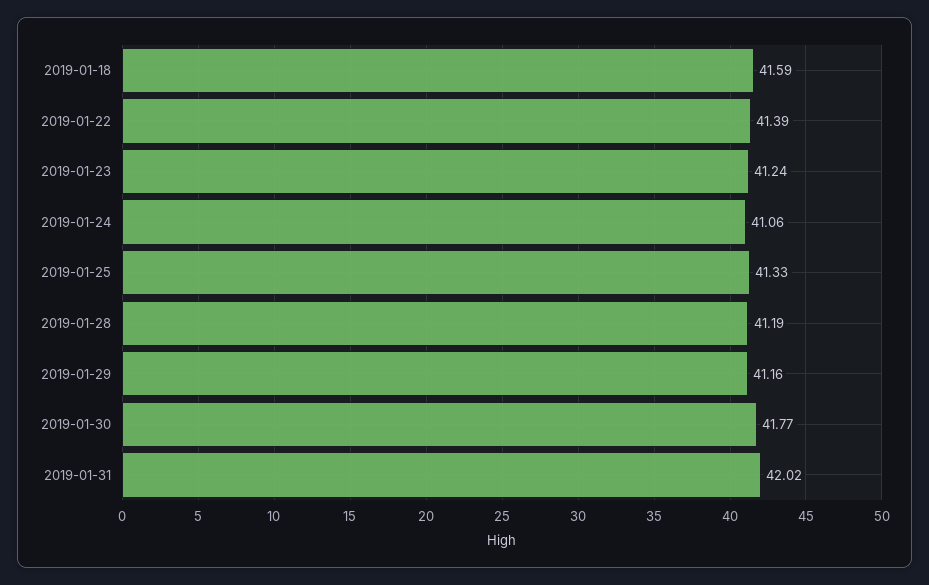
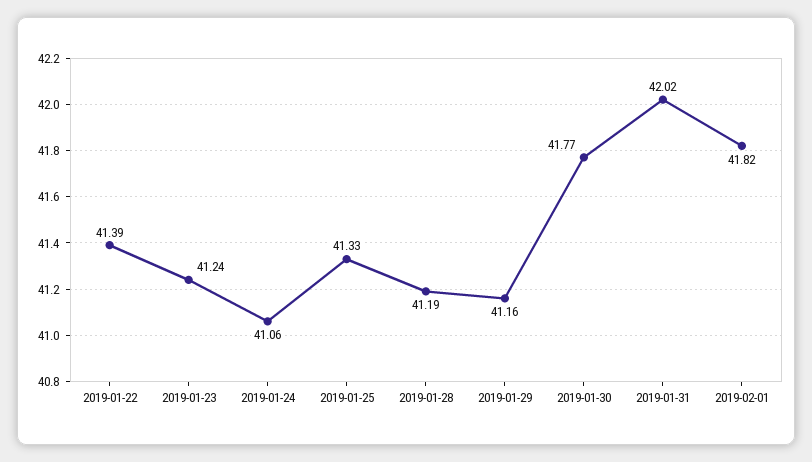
2019-01-18: 41.59 -> none
2019-02-01: none -> 41.82

